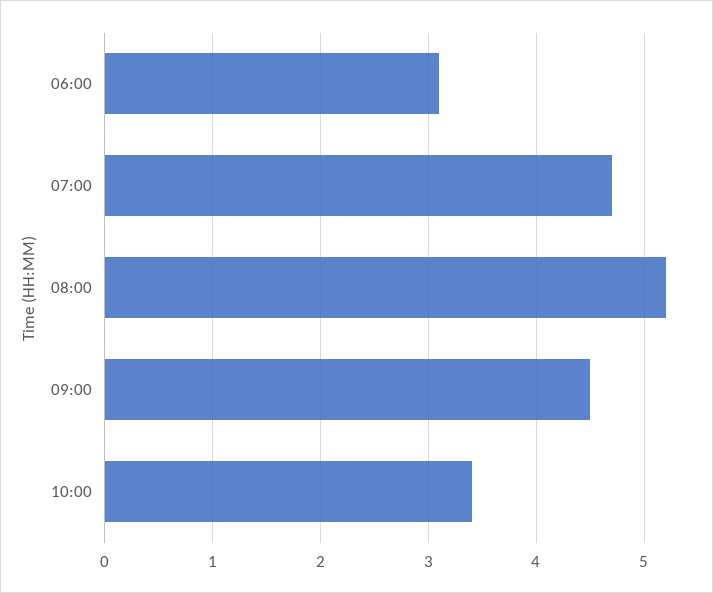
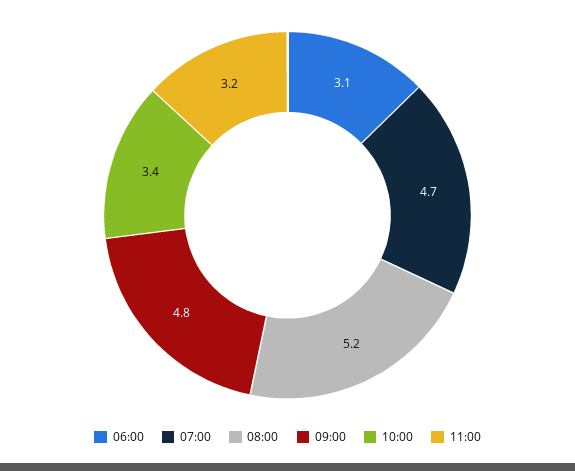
09:00: 4.5 -> 4.8
11:00: none -> 3.2

